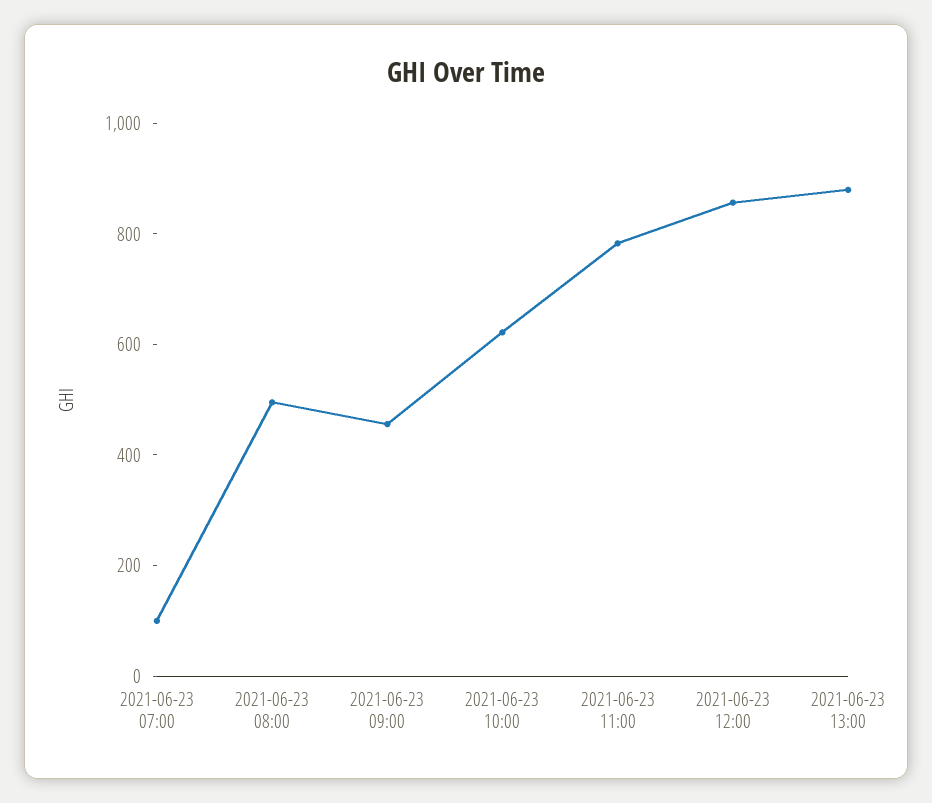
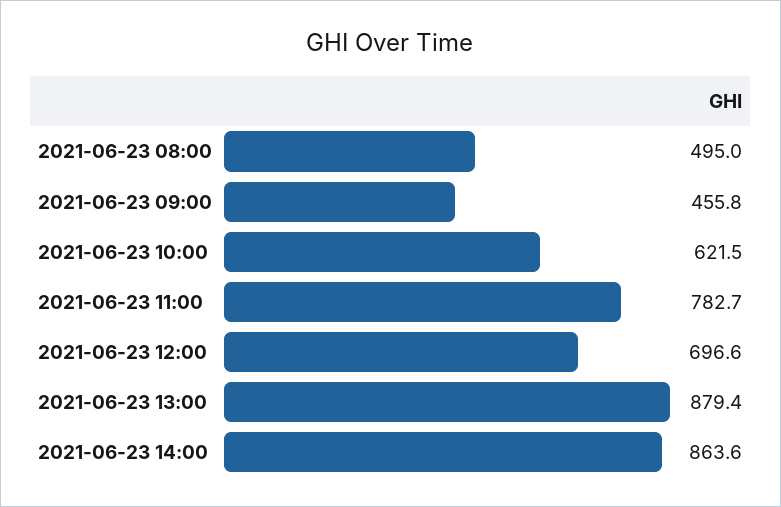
2021-06-23 07:00: 100 -> none
2021-06-23 12:00: 850 -> 696.6
2021-06-23 14:00: none -> 863.6

